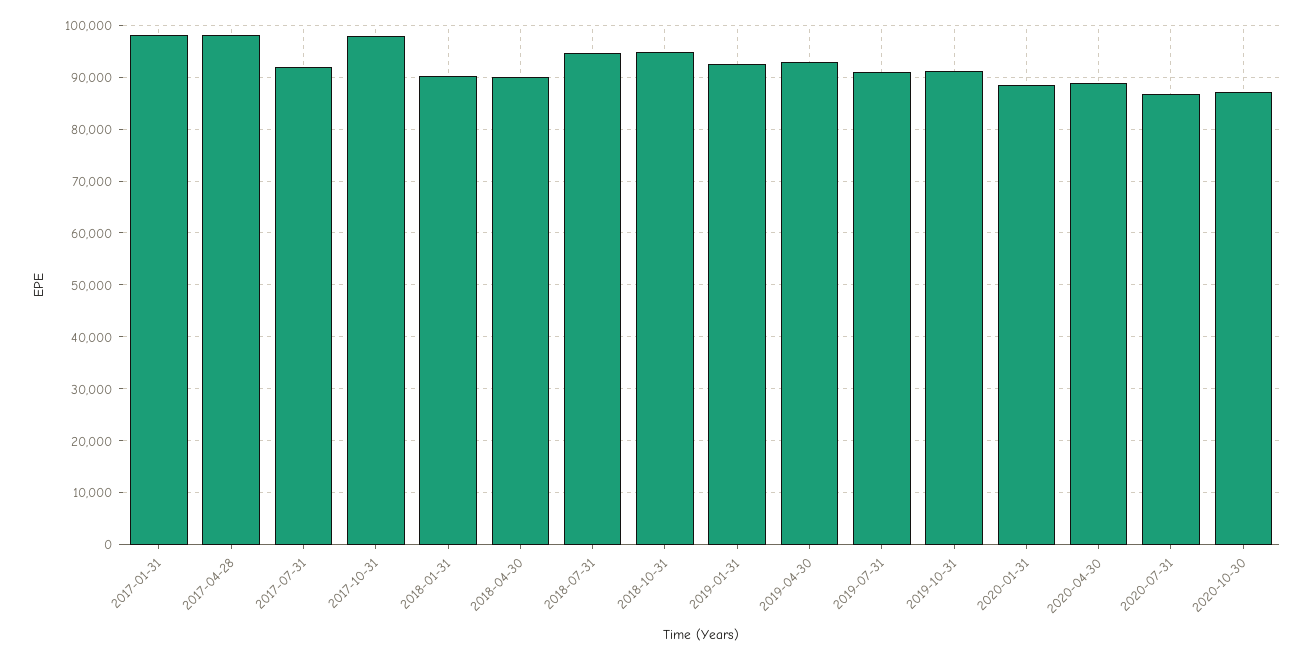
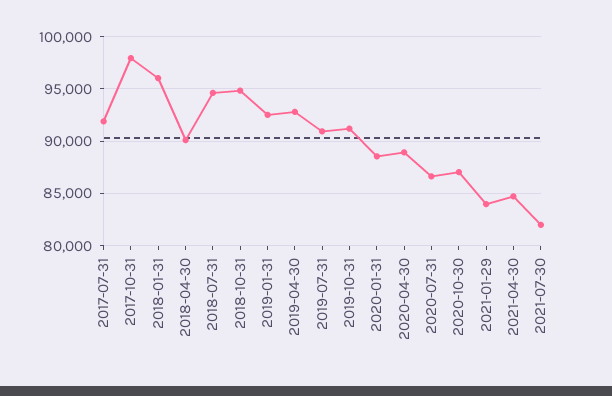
2017-01-31: 98000 -> none
2017-04-28: 98000 -> none
2018-01-31: 90000 -> 96000
2021-01-29: none -> 84000
2021-04-30: none -> 85000
2021-07-30: none -> 82000

